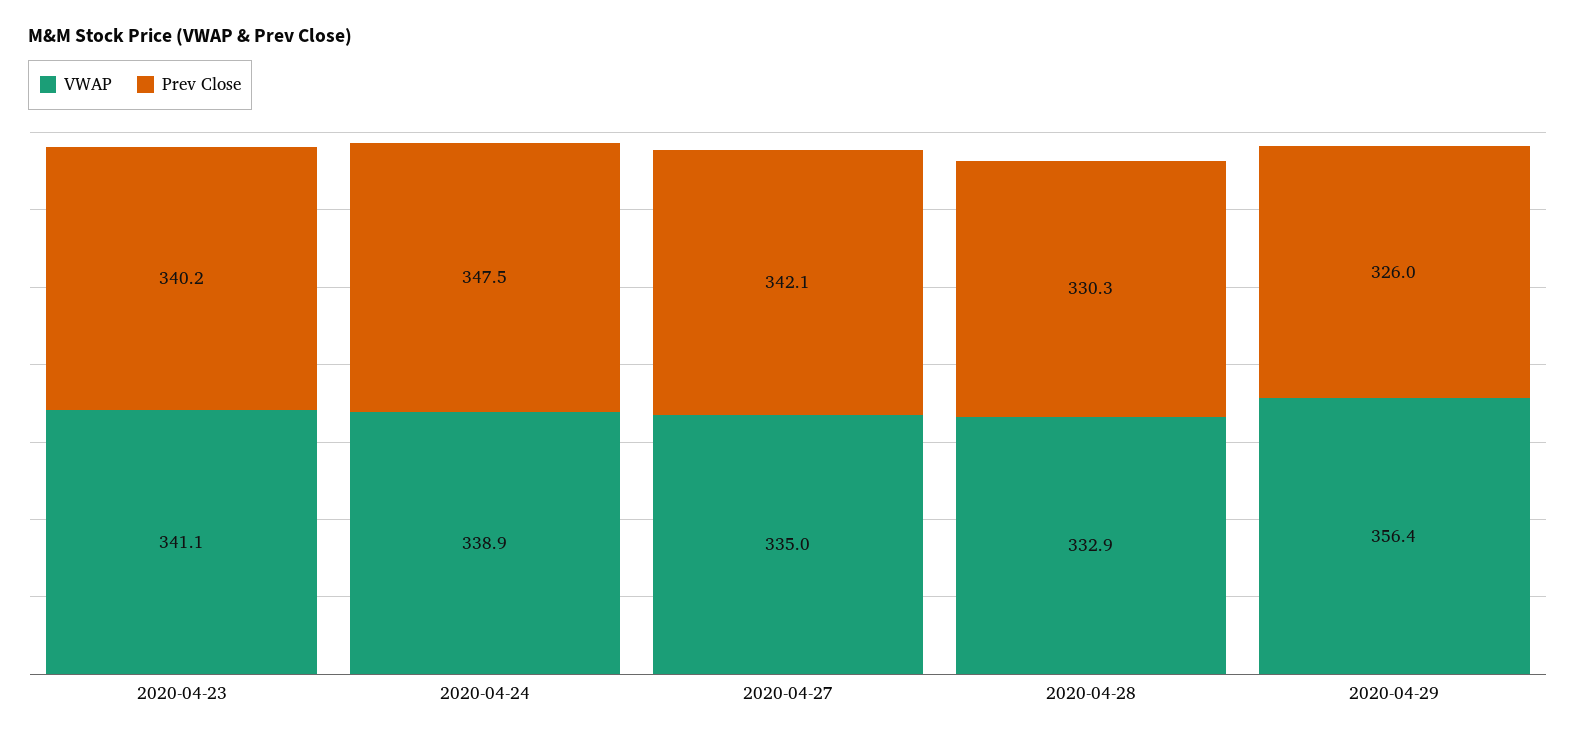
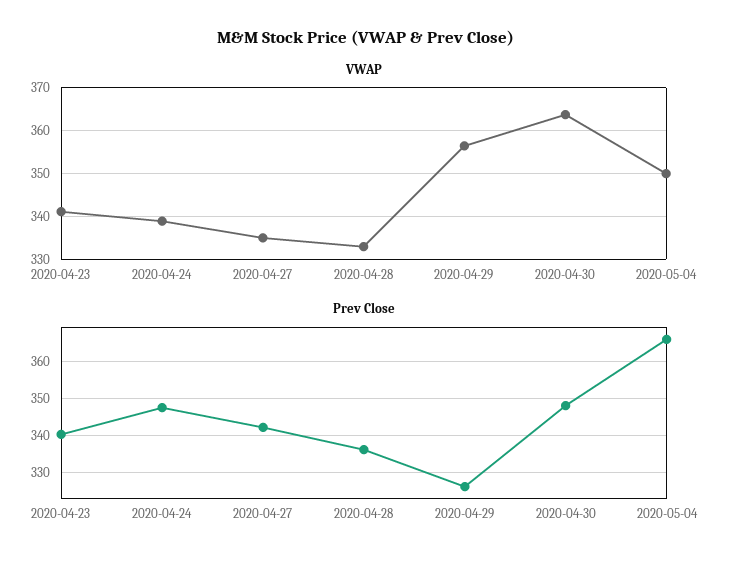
Prev Close, 2020-04-28: 330.3 -> 336
VWAP, 2020-04-30: none -> 364
VWAP, 2020-05-04: none -> 350
Prev Close, 2020-04-30: none -> 348
Prev Close, 2020-05-04: none -> 366

